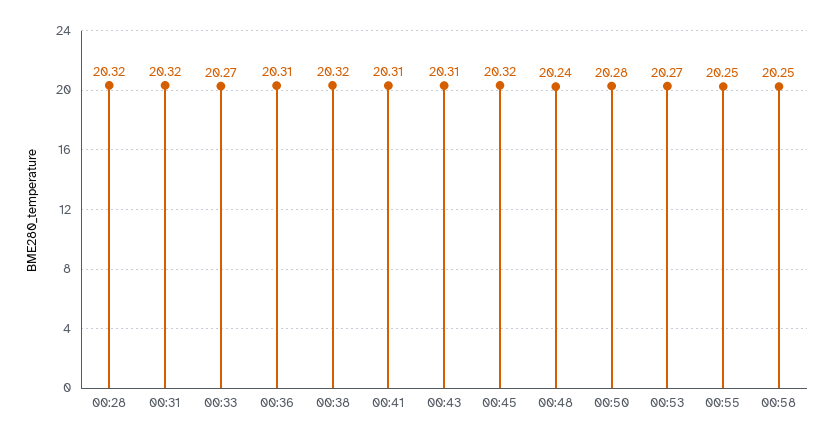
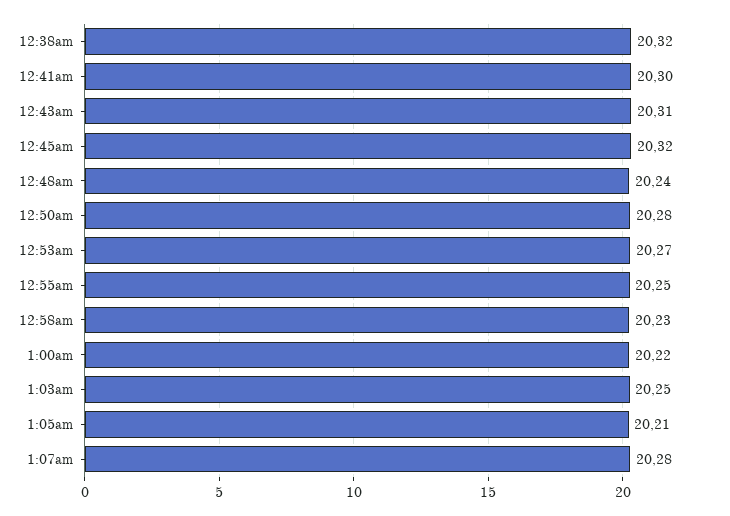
00:28: 20.32 -> none
00:31: 20.32 -> none
00:33: 20.27 -> none
00:36: 20.31 -> none
00:41: 20.31 -> 20.3
00:58: 20.25 -> 20.23
1:00am: none -> 20.22
1:03am: none -> 20.25
1:05am: none -> 20.21
1:07am: none -> 20.28

